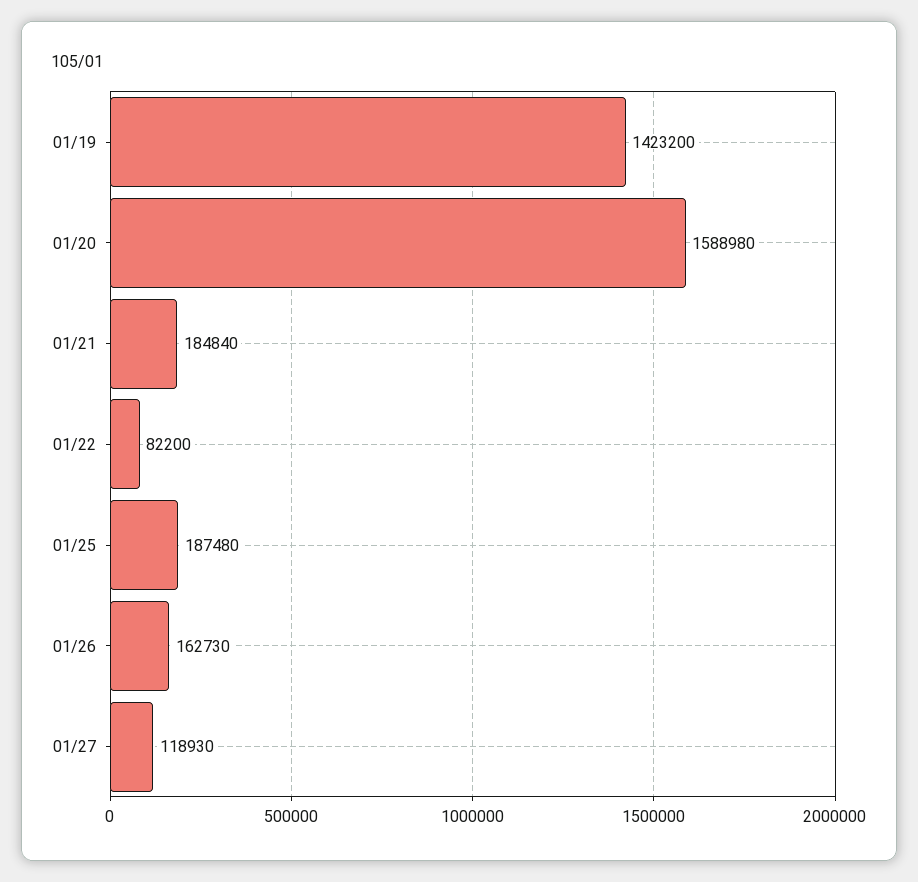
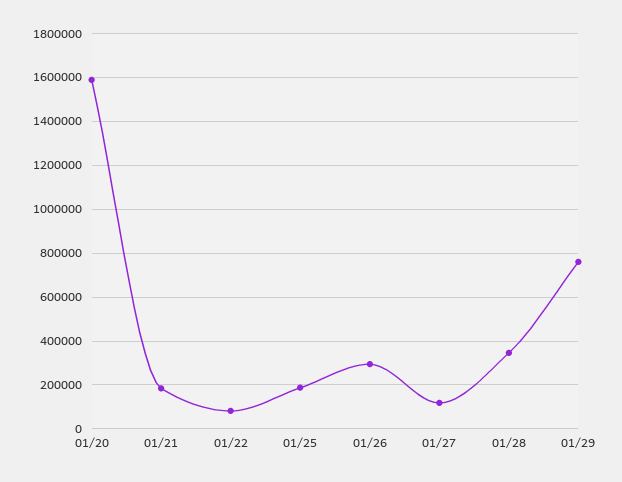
01/19: 1423200 -> none
01/26: 162730 -> 300000
01/28: none -> 350000
01/29: none -> 750000

